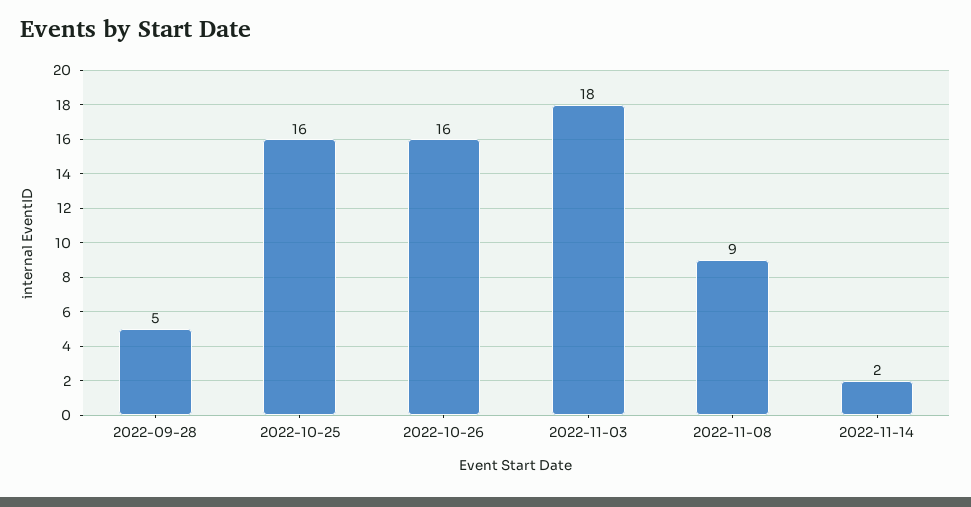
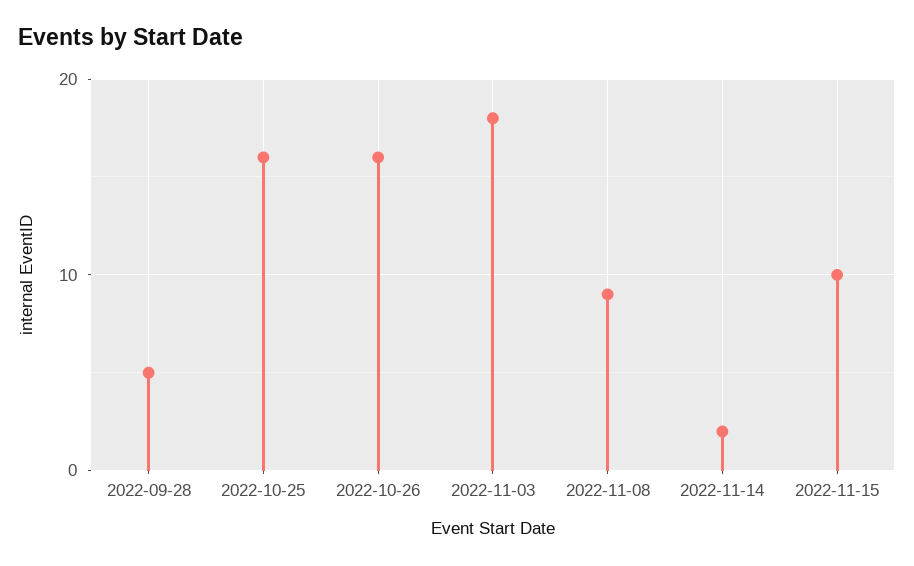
2022-11-15: none -> 10

